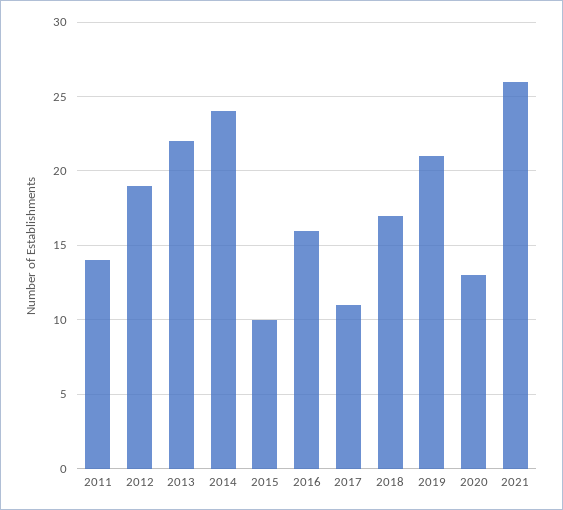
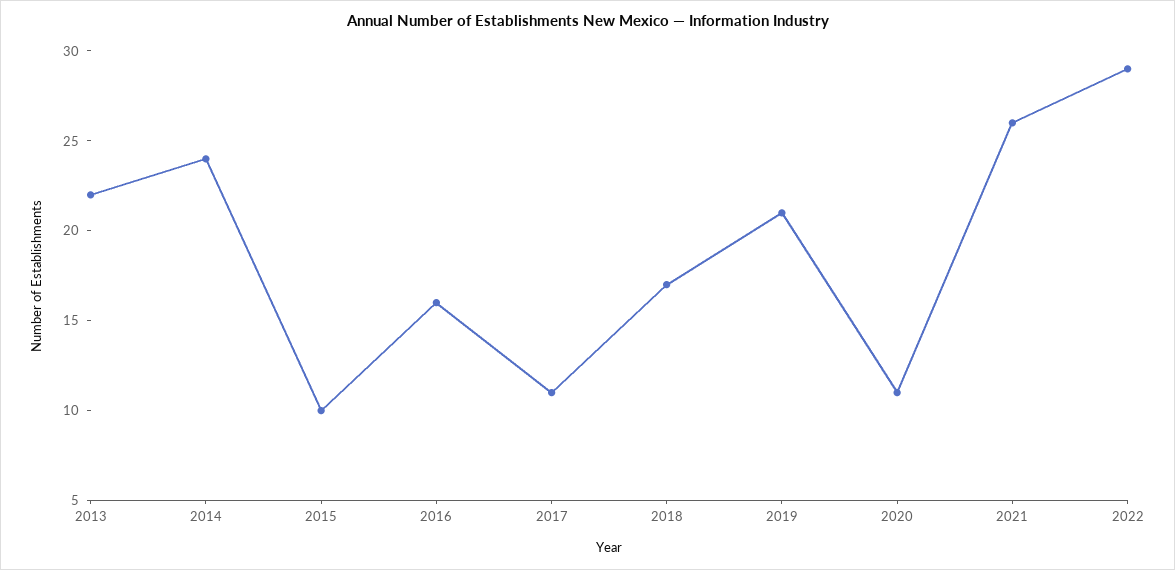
2011: 14 -> none
2012: 19 -> none
2020: 13 -> 11
2022: none -> 29

